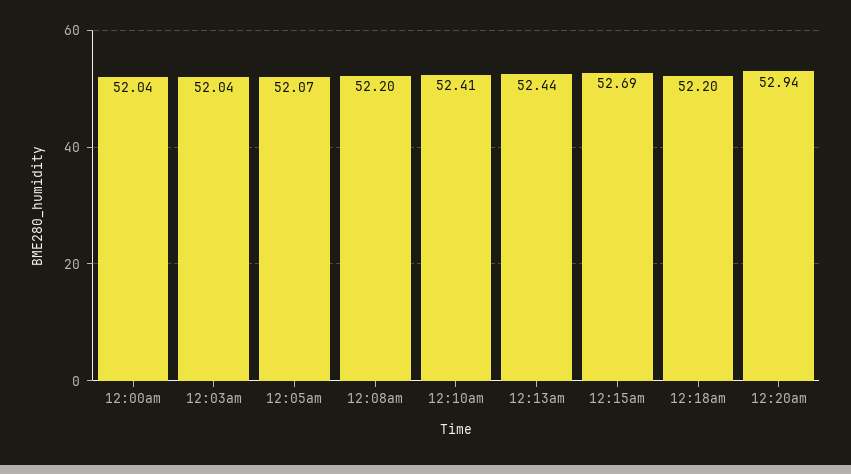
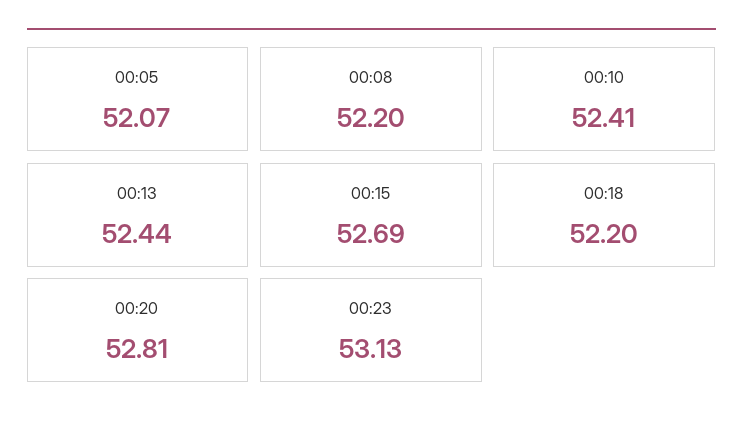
12:00am: 52.04 -> none
12:03am: 52.04 -> none
12:20am: 52.94 -> 52.81
00:23: none -> 53.13

